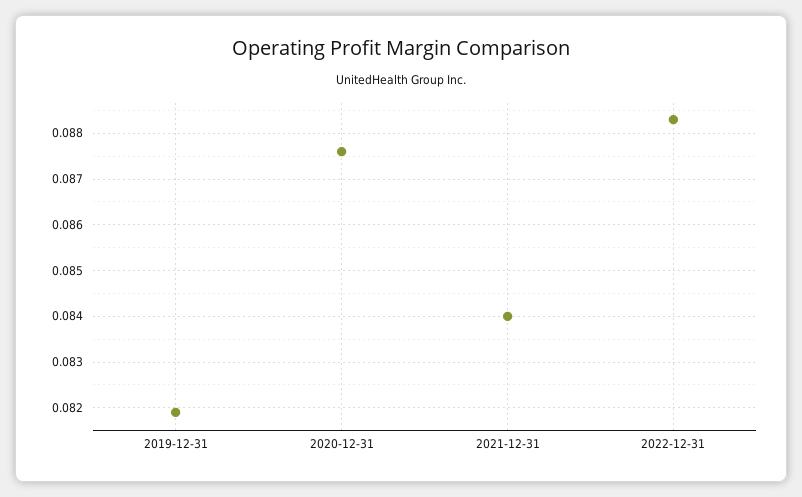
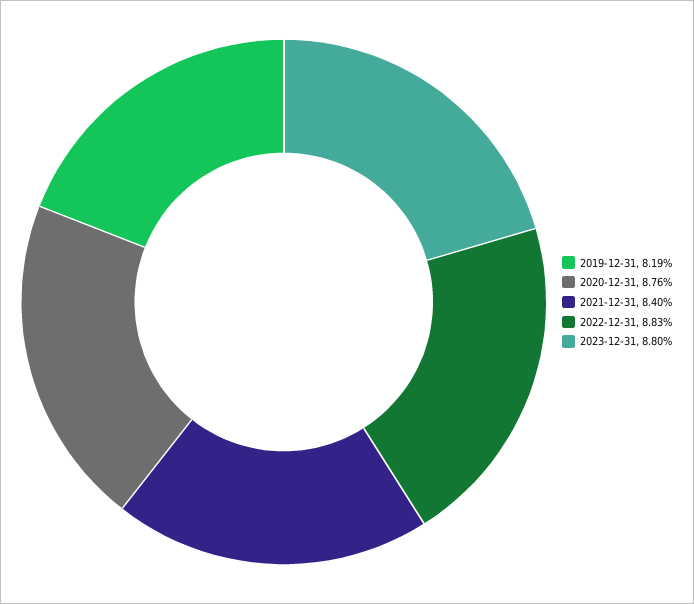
2023-12-31: none -> 0.088

